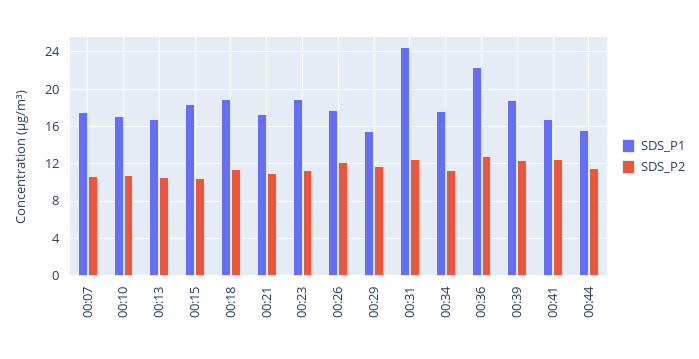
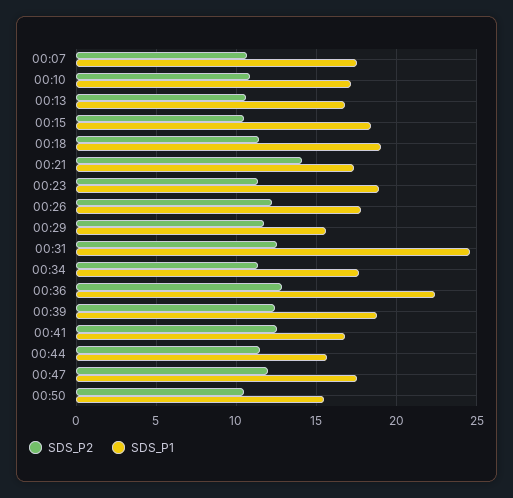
SDS_P2, 00:21: 11 -> 14
SDS_P2, 00:47: none -> 12
SDS_P1, 00:47: none -> 17.5
SDS_P2, 00:50: none -> 10.5
SDS_P1, 00:50: none -> 15.5

